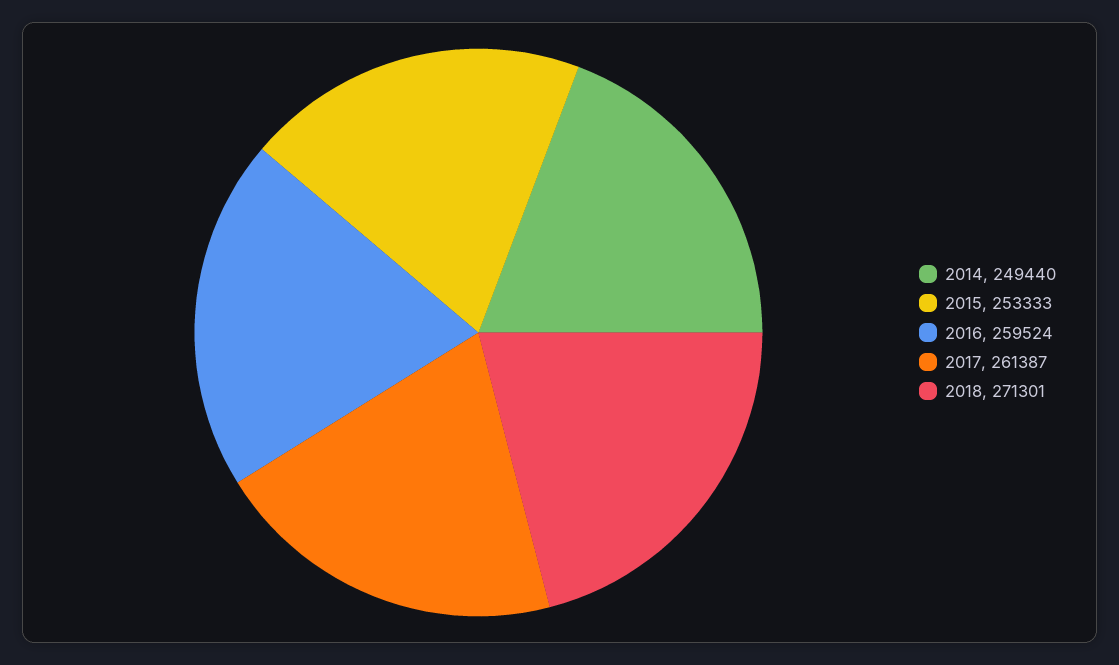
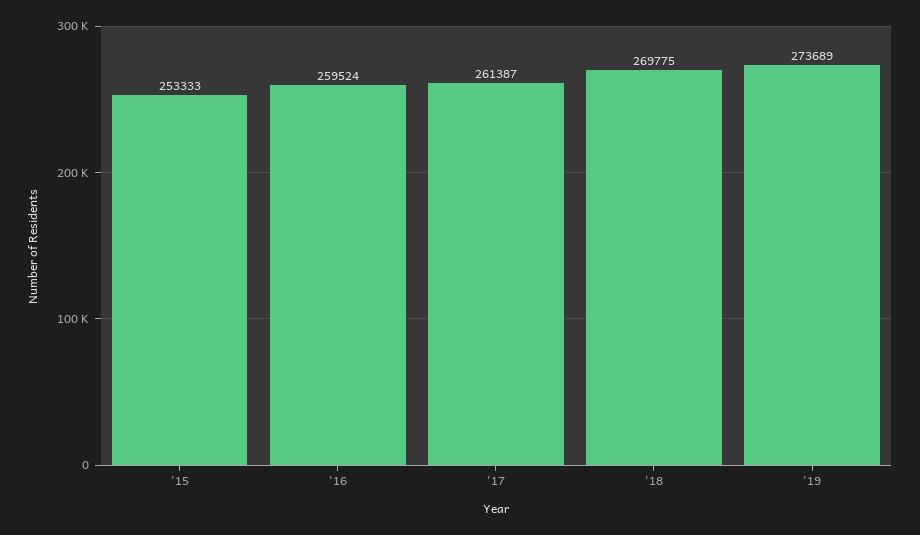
2014: 249440 -> none
2018: 271301 -> 269775
'19: none -> 273689

